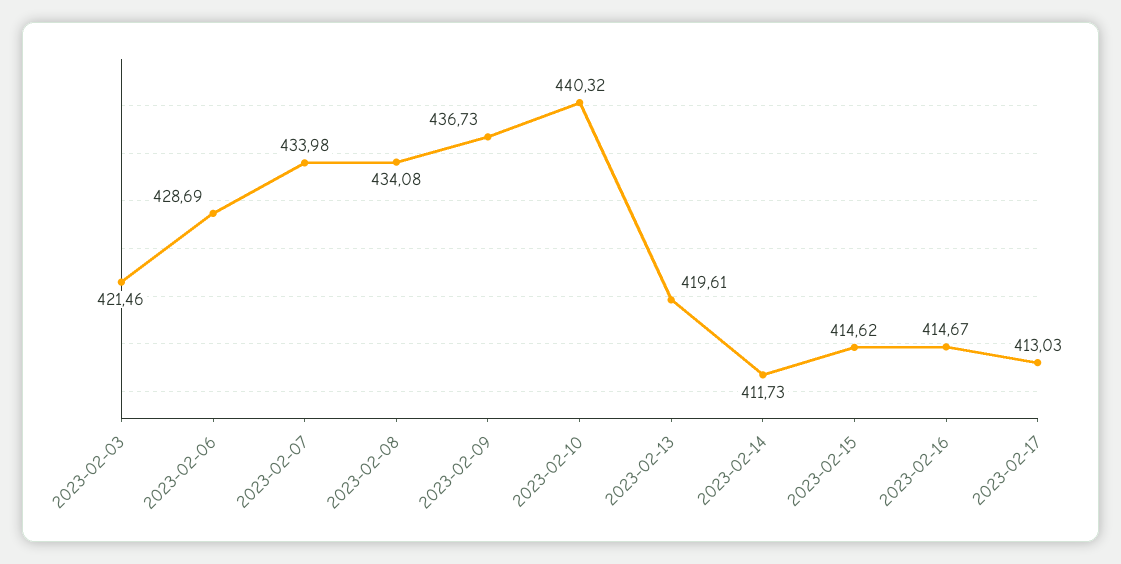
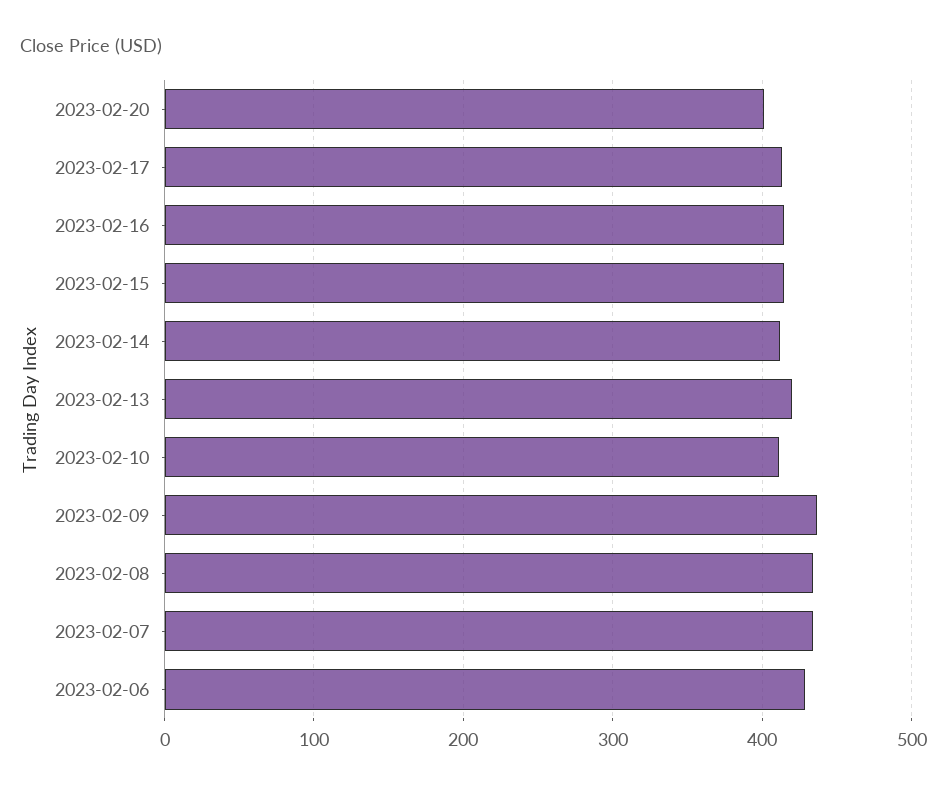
2023-02-03: 421.46 -> none
2023-02-10: 440.32 -> 410
2023-02-20: none -> 400

